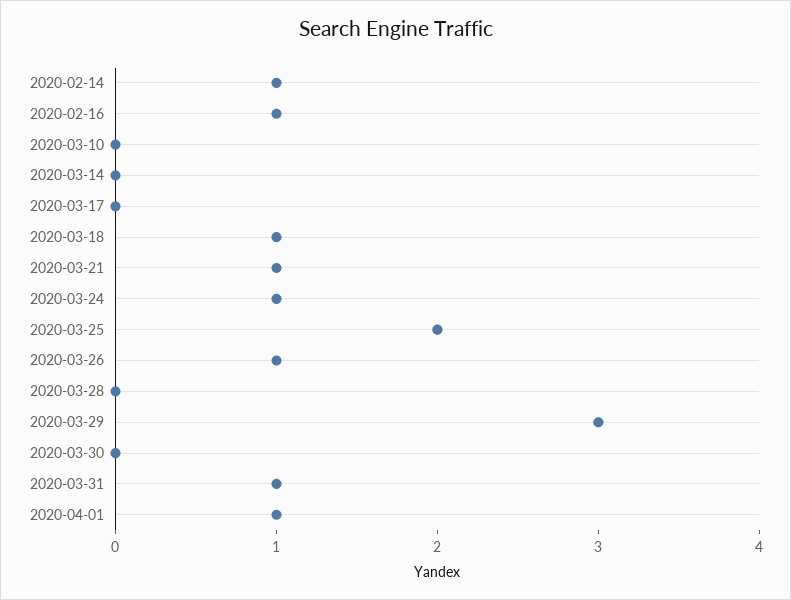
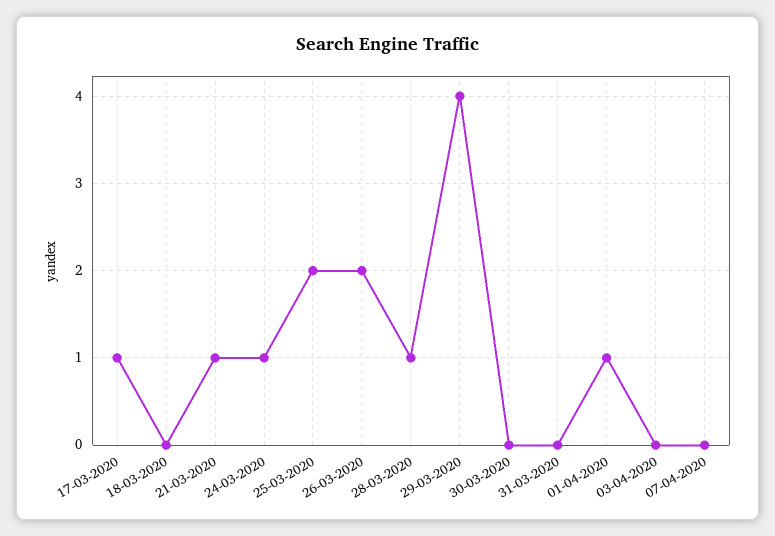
2020-02-14: 1 -> none
2020-02-16: 1 -> none
2020-03-10: 0 -> none
2020-03-14: 0 -> none
2020-03-17: 0 -> 1
2020-03-18: 1 -> 0
2020-03-26: 1 -> 2
2020-03-28: 0 -> 1
2020-03-29: 3 -> 4
2020-03-31: 1 -> 0
03-04-2020: none -> 0
07-04-2020: none -> 0

